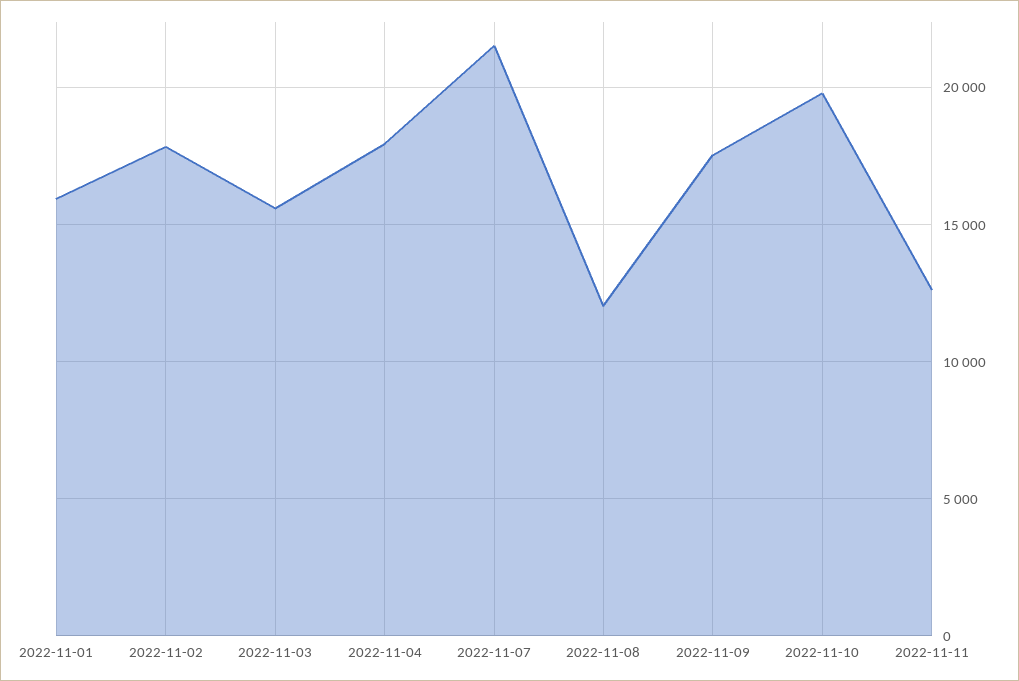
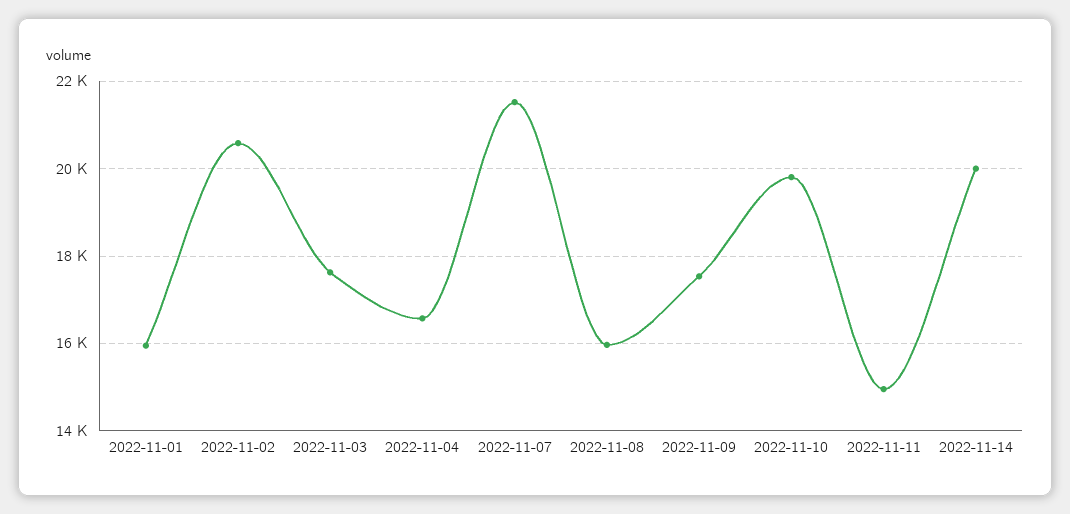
2022-11-02: 18000 -> 20600
2022-11-03: 15500 -> 17600
2022-11-04: 18000 -> 16600
2022-11-08: 12000 -> 16000
2022-11-11: 12500 -> 15000
2022-11-14: none -> 20000

